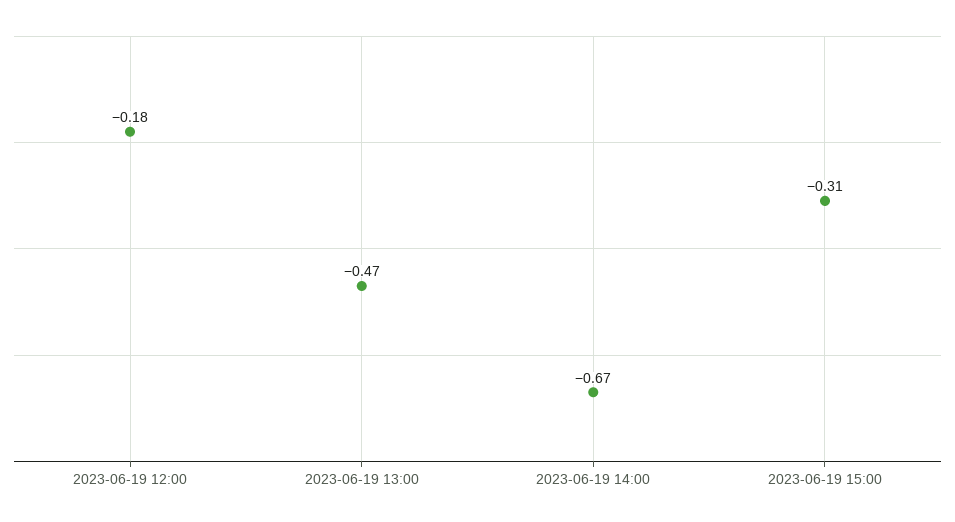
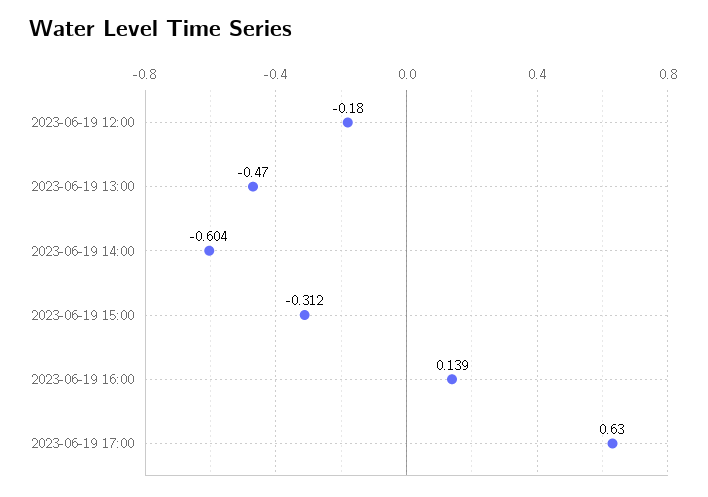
2023-06-19 14:00: -0.67 -> -0.604
2023-06-19 16:00: none -> 0.139
2023-06-19 17:00: none -> 0.63

